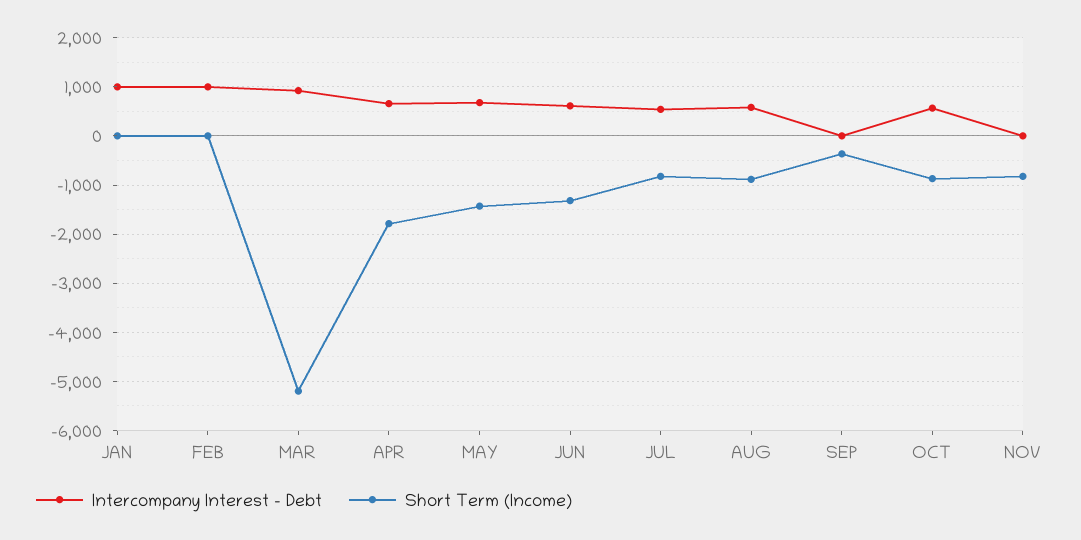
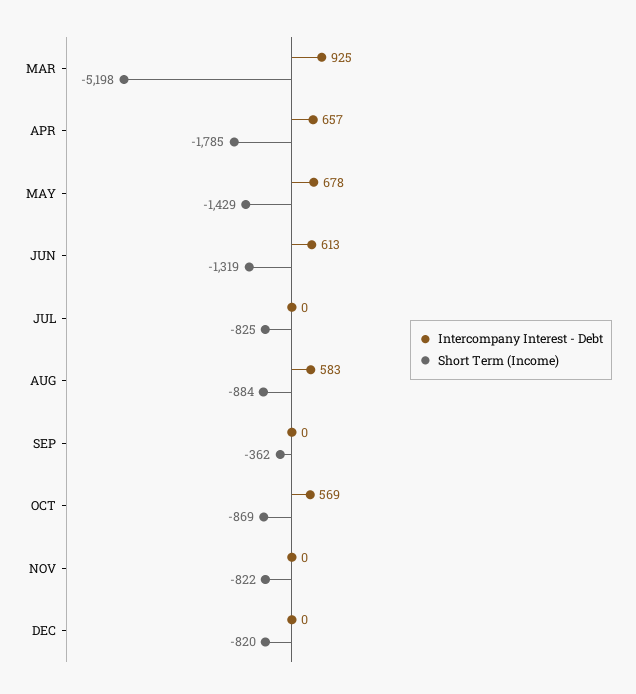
Intercompany Interest - Debt, JAN: 1000 -> none
Short Term (Income), JAN: 0 -> none
Intercompany Interest - Debt, FEB: 1000 -> none
Short Term (Income), FEB: 0 -> none
Intercompany Interest - Debt, JUL: 600 -> 0
Intercompany Interest - Debt, DEC: none -> 0
Short Term (Income), DEC: none -> -820

